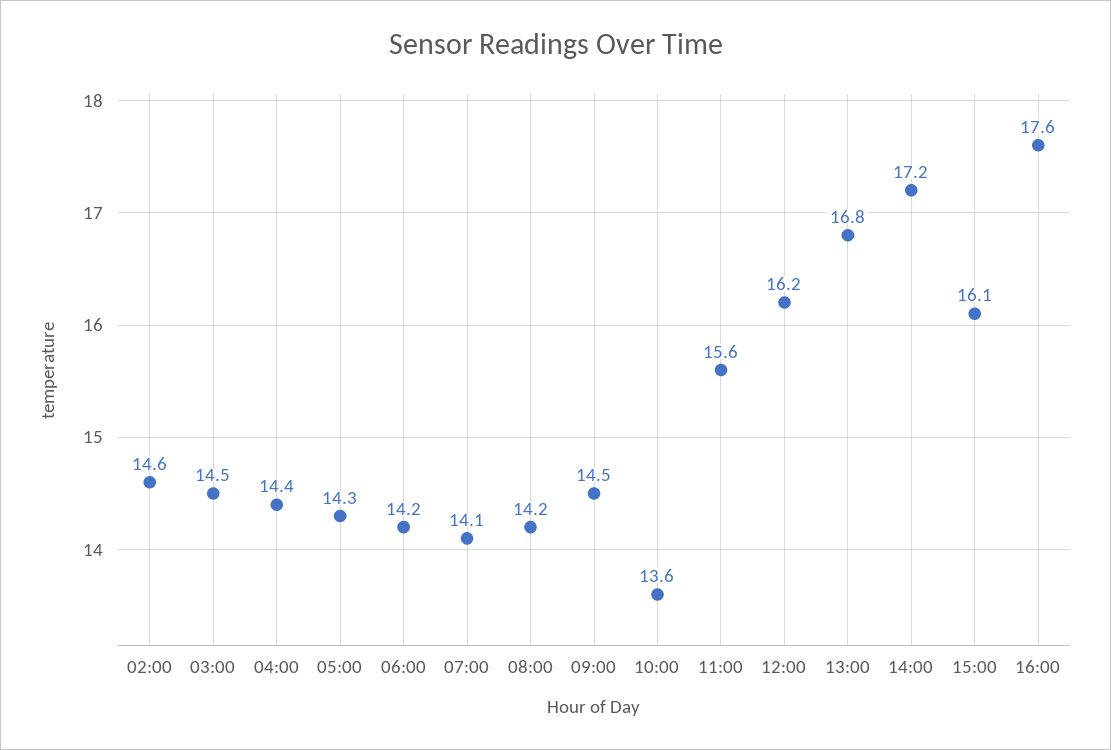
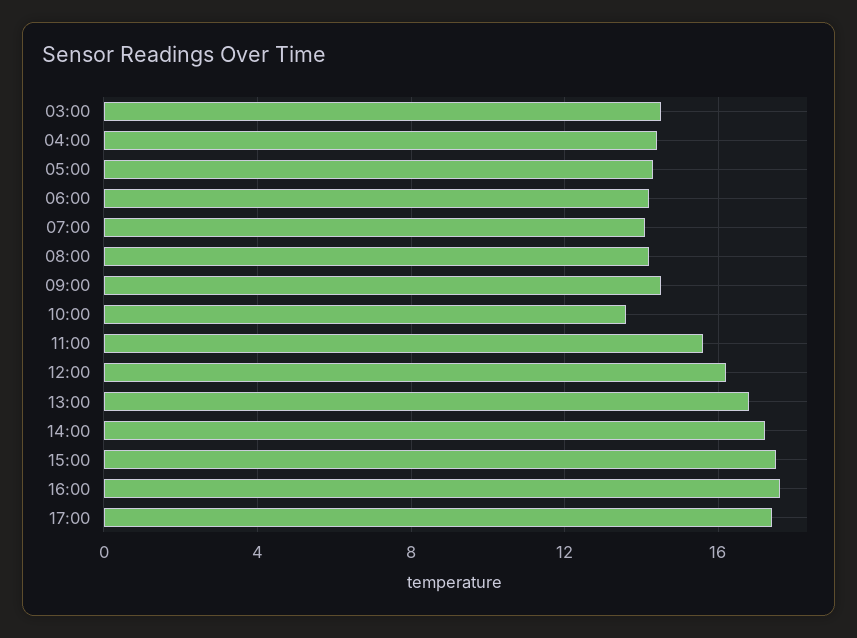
02:00: 14.6 -> none
15:00: 16.1 -> 17.5
17:00: none -> 17.5

